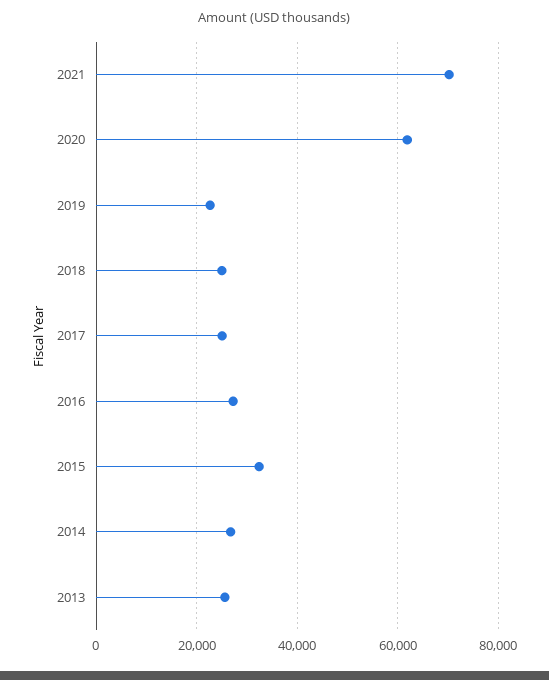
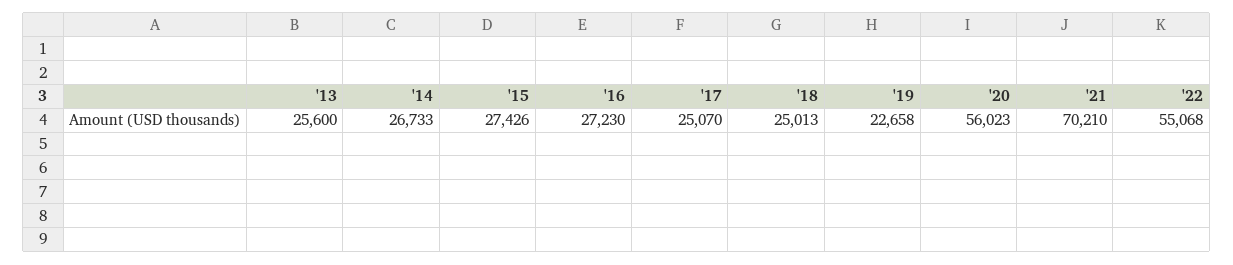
2020: 62000 -> 56023
2015: 32000 -> 27426
'22: none -> 55068

